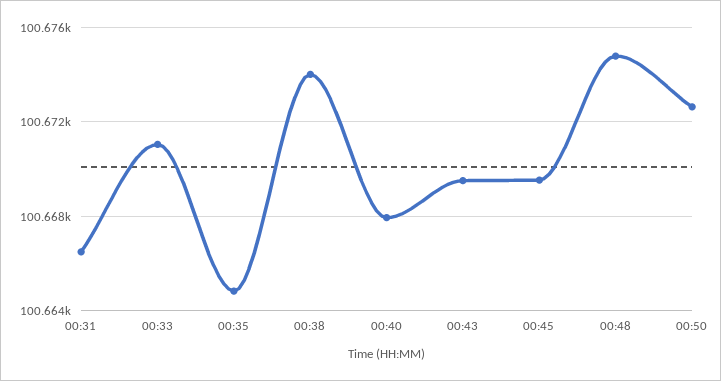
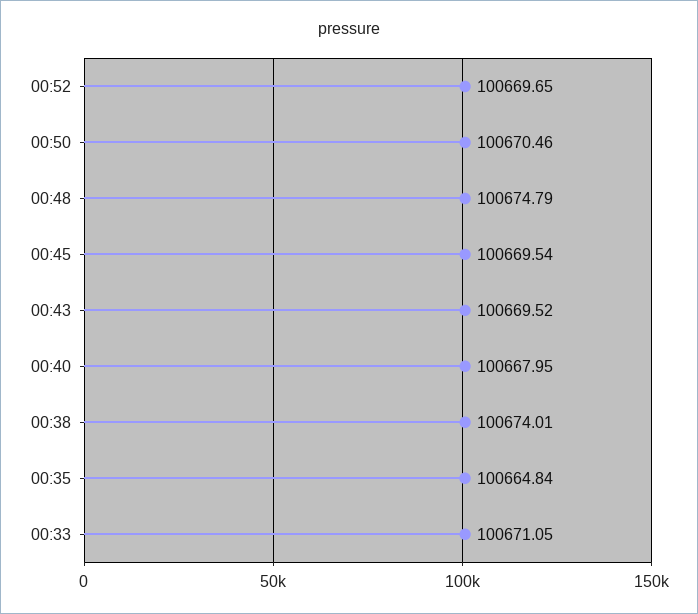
00:31: 100666.5 -> none
00:50: 100672.5 -> 100670.46
00:52: none -> 100669.65

